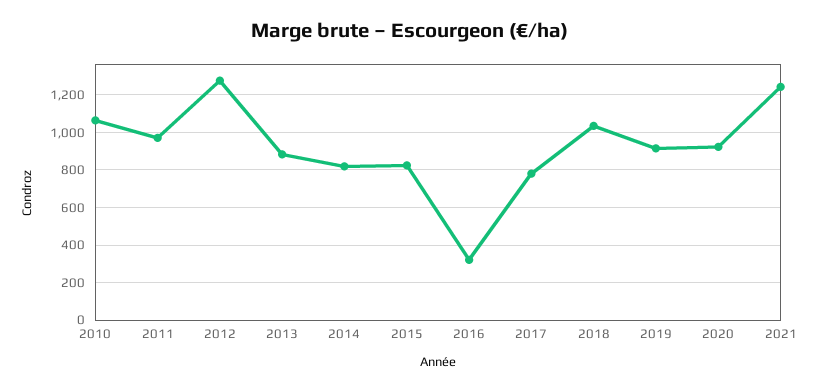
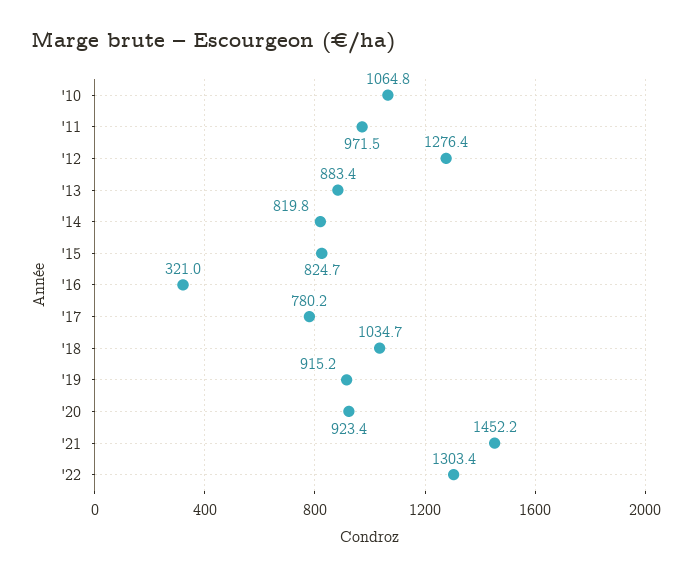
2021: 1250 -> 1452.2
'22: none -> 1303.4

